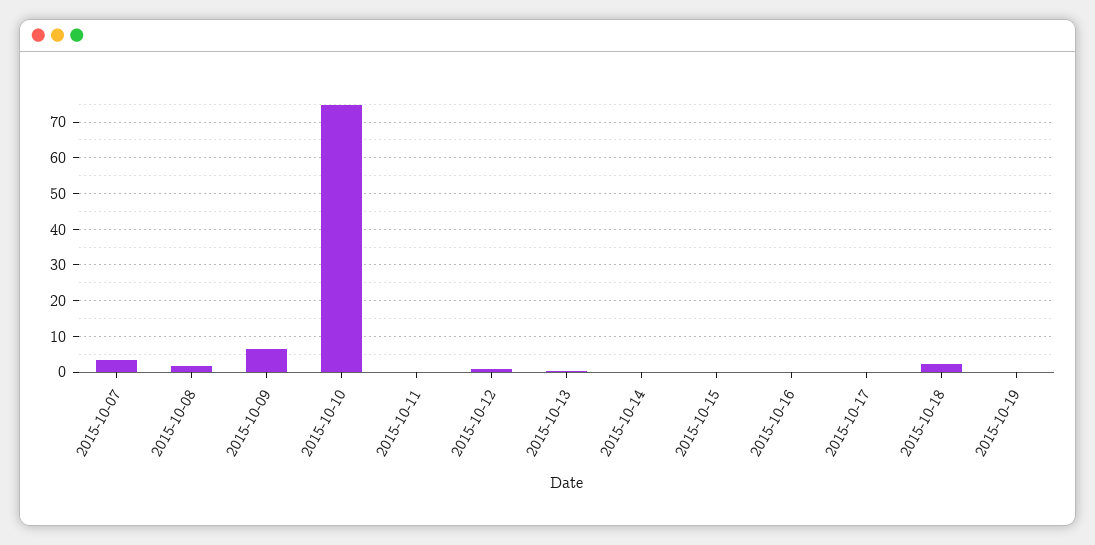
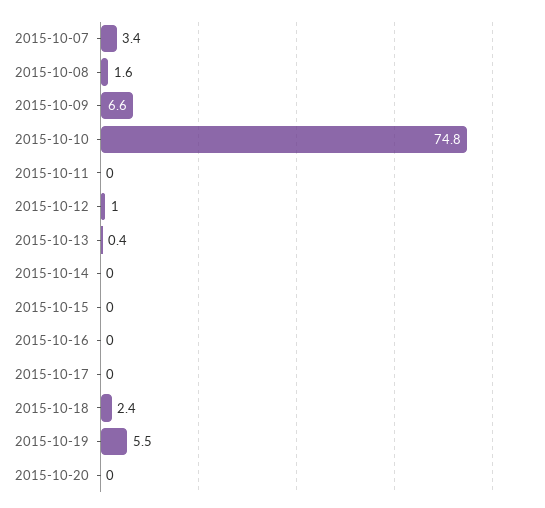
2015-10-19: 0 -> 5.5
2015-10-20: none -> 0

